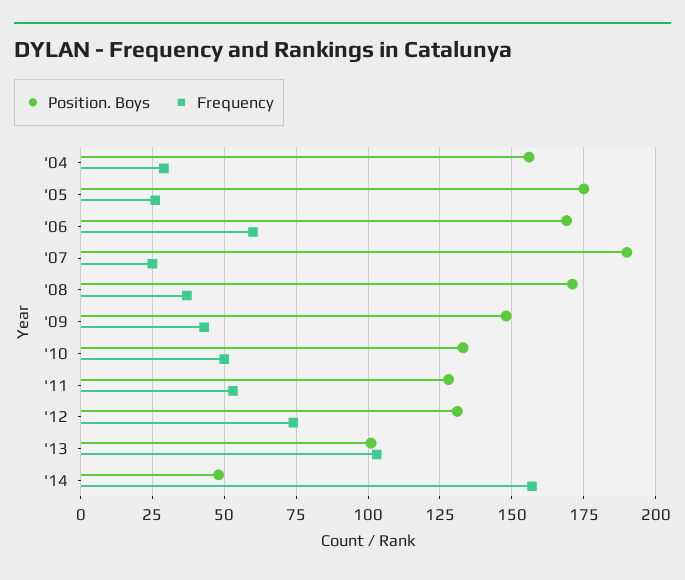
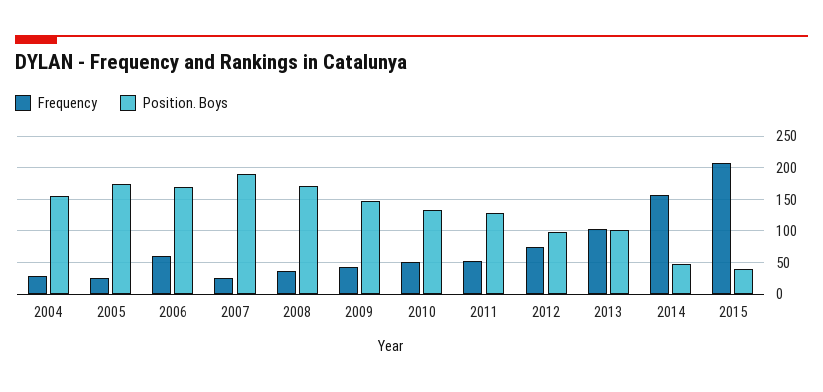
Position. Boys, '12: 130 -> 100
Frequency, 2015: none -> 210
Position. Boys, 2015: none -> 40

